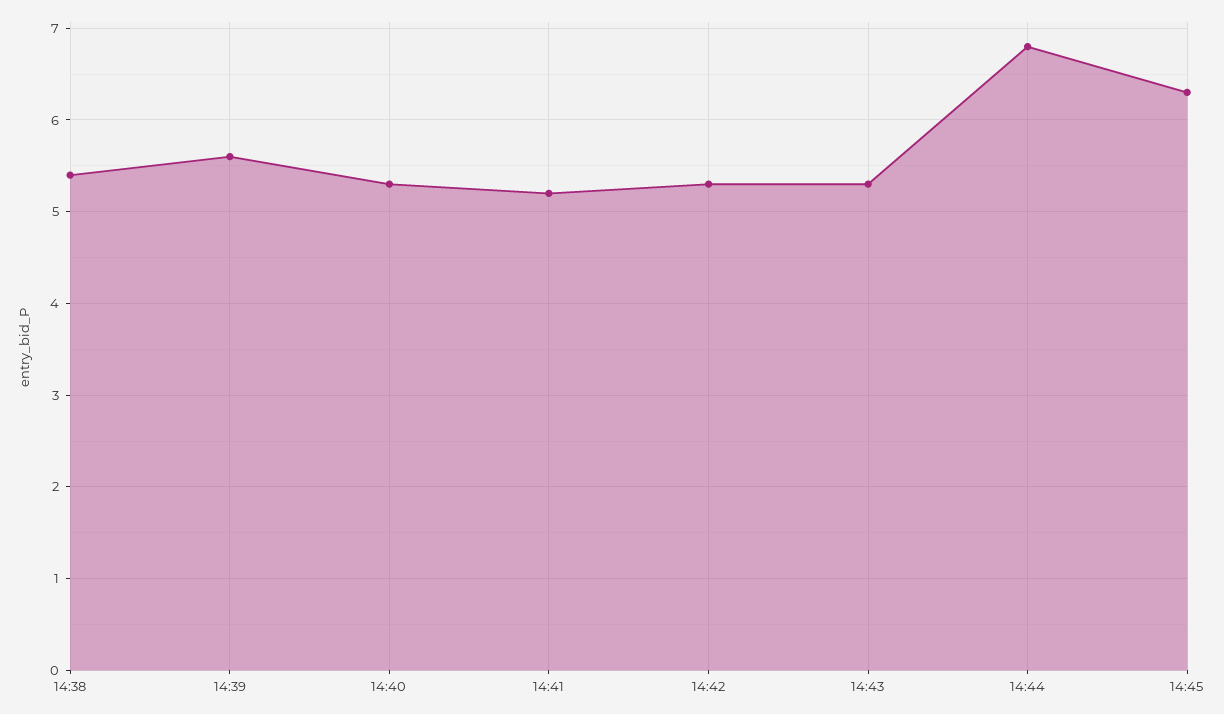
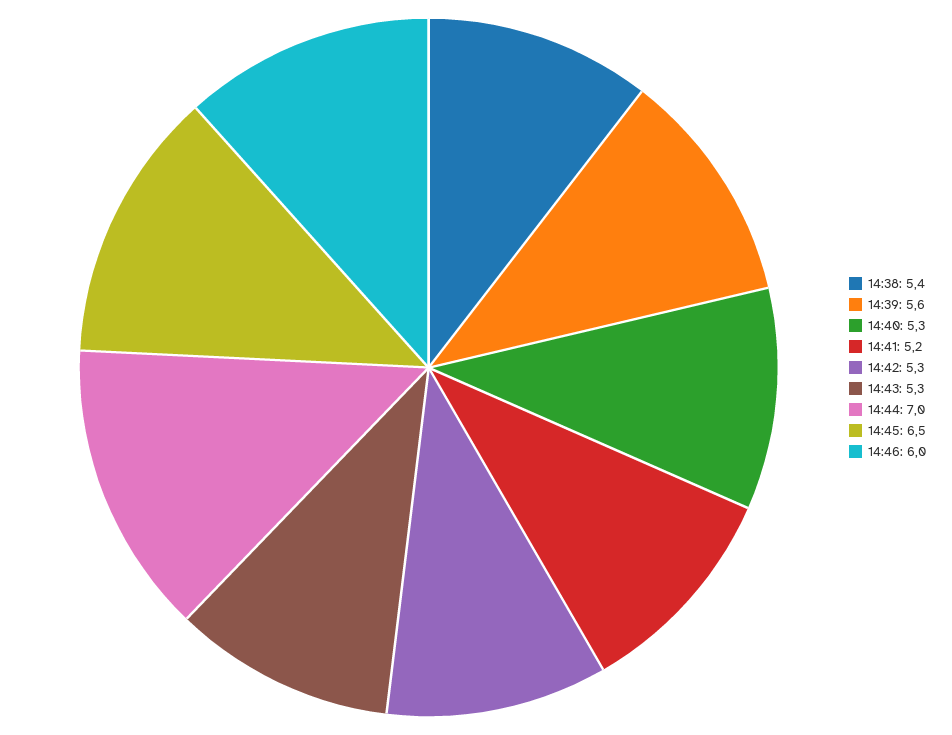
14:44: 6.8 -> 7
14:45: 6.3 -> 6.5
14:46: none -> 6

